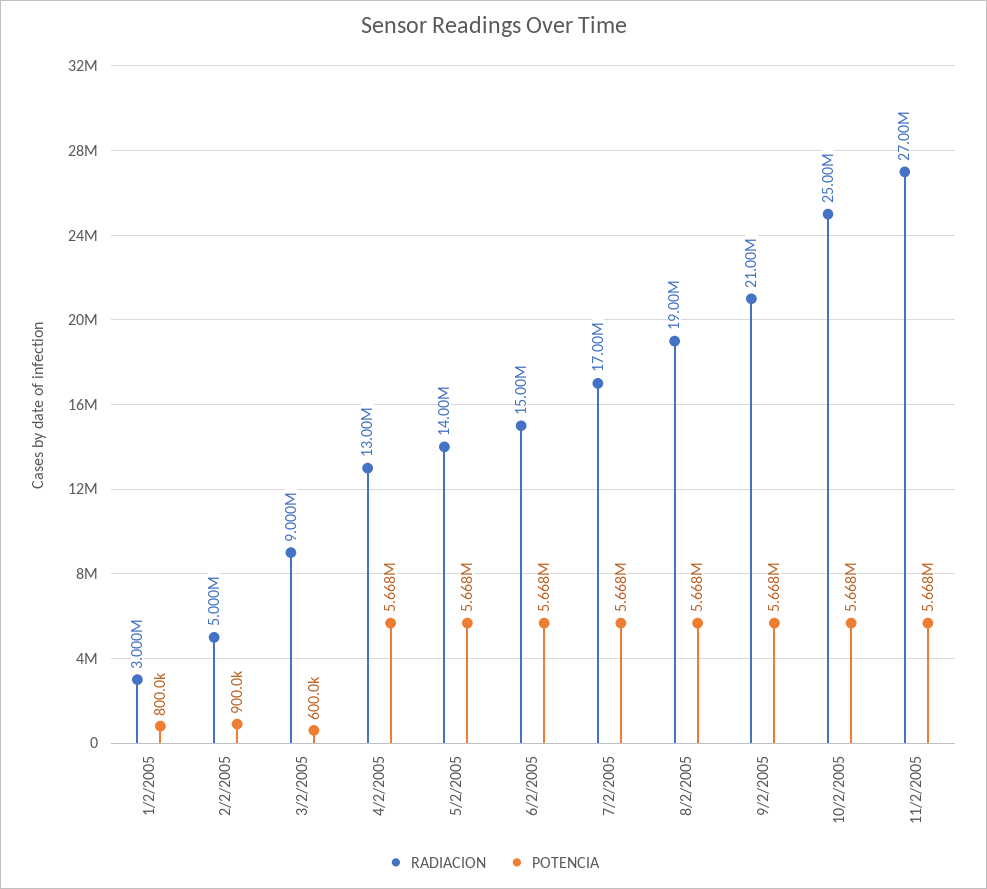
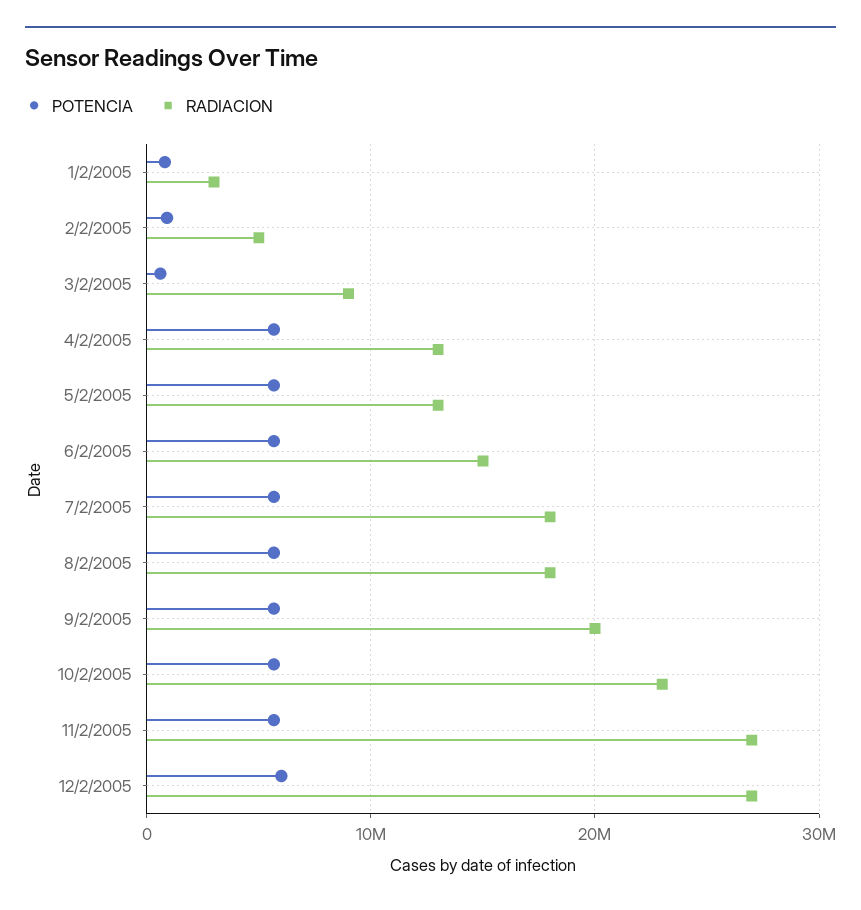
RADIACION, 5/2/2005: 14000000 -> 13000000
RADIACION, 7/2/2005: 17000000 -> 18000000
RADIACION, 8/2/2005: 19000000 -> 18000000
RADIACION, 9/2/2005: 21000000 -> 20000000
RADIACION, 10/2/2005: 25000000 -> 23000000
POTENCIA, 12/2/2005: none -> 6000000
RADIACION, 12/2/2005: none -> 27000000

